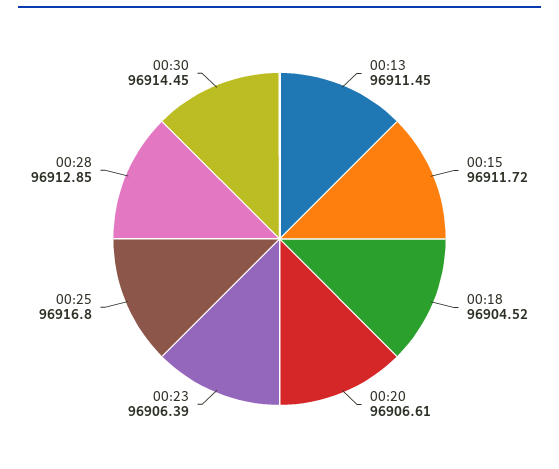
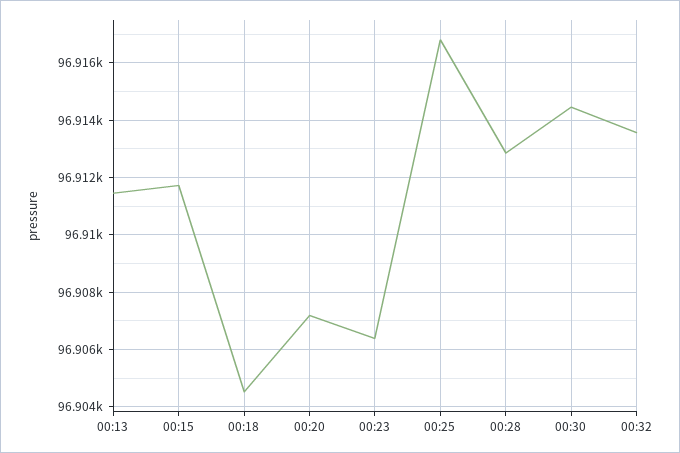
00:20: 96906.61 -> 96907.25
00:32: none -> 96913.5

